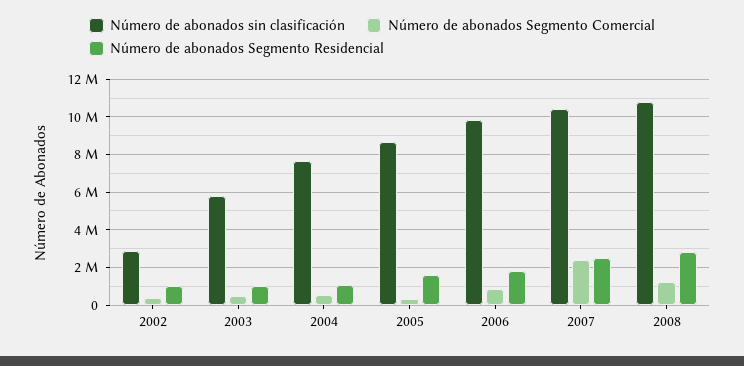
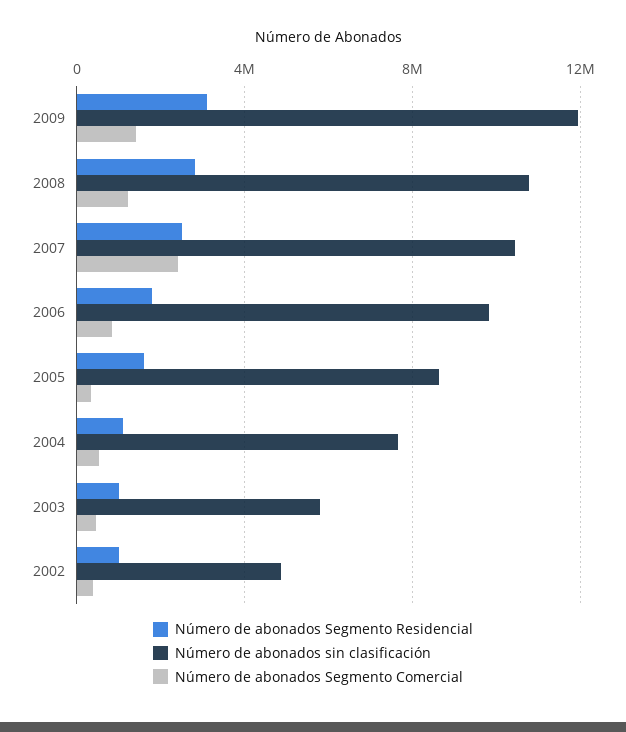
Número de abonados sin clasificación, 2002: 3000000 -> 5000000
Número de abonados Segmento Residencial, 2009: none -> 3000000
Número de abonados sin clasificación, 2009: none -> 12000000
Número de abonados Segmento Comercial, 2009: none -> 1500000

